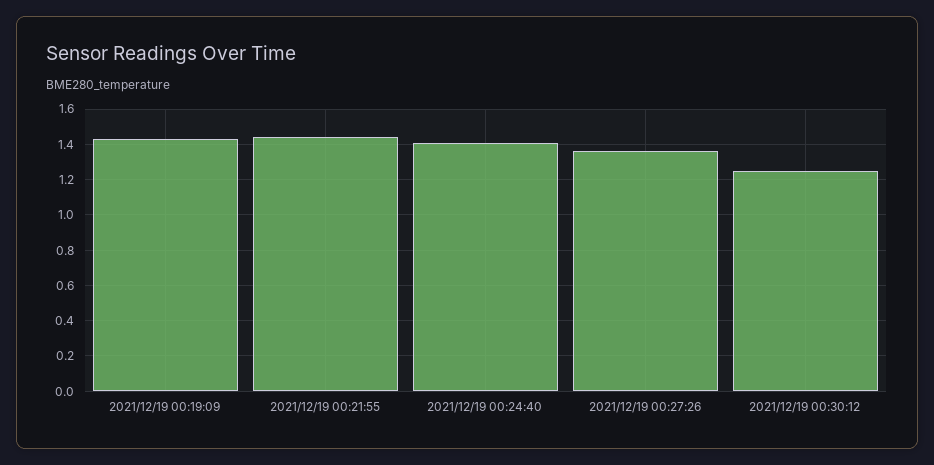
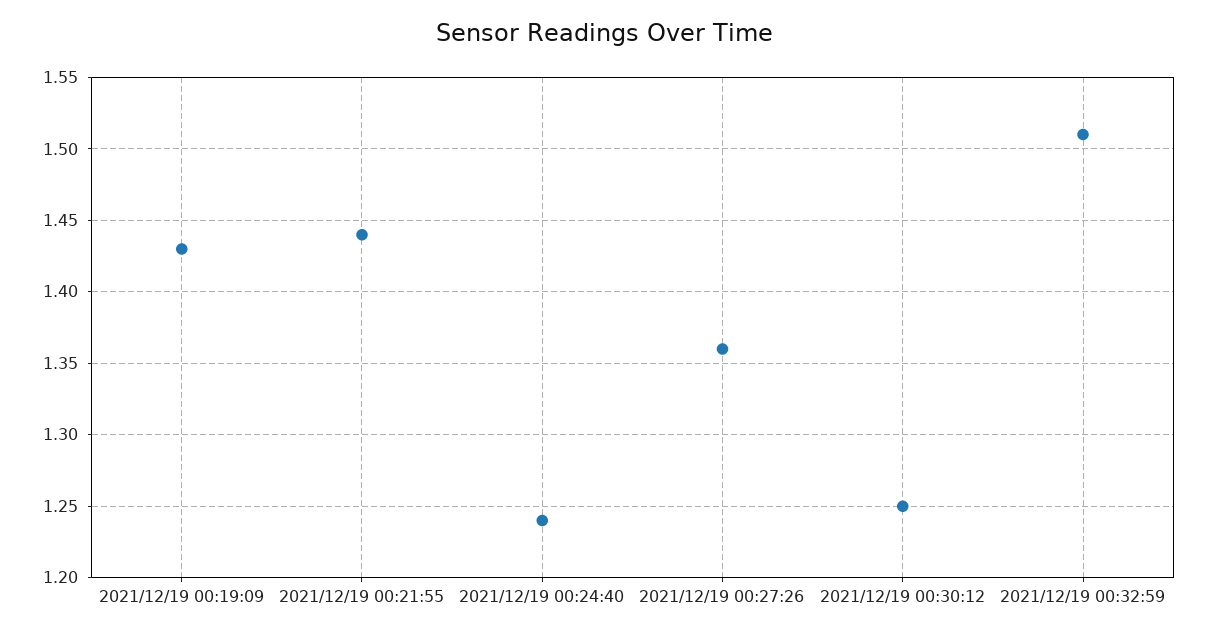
2021/12/19 00:24:40: 1.4 -> 1.24
2021/12/19 00:32:59: none -> 1.51

